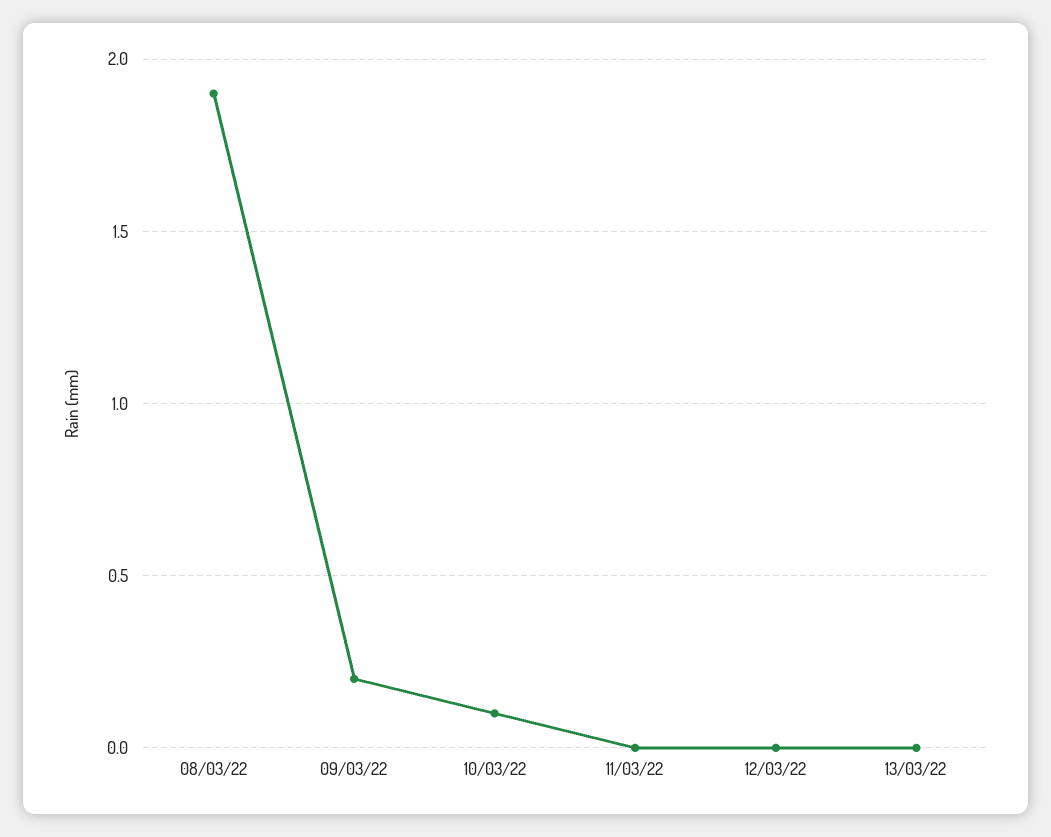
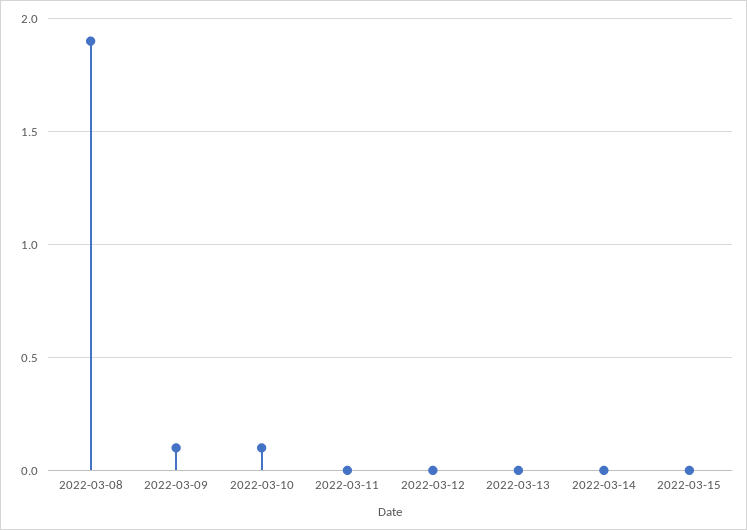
09/03/22: 0.2 -> 0.1
2022-03-14: none -> 0
2022-03-15: none -> 0

